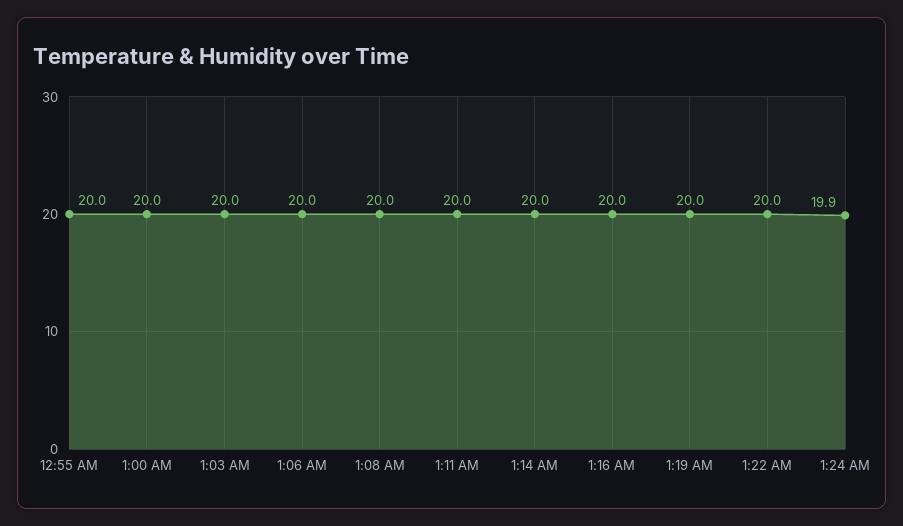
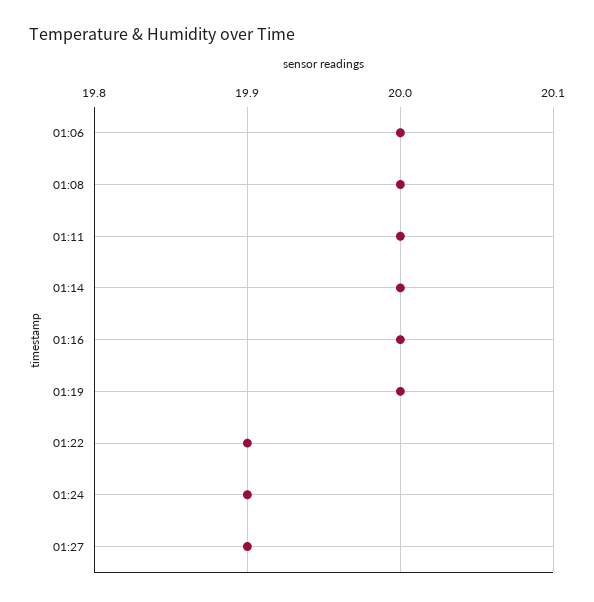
12:55 AM: 20 -> none
1:00 AM: 20 -> none
1:03 AM: 20 -> none
1:22 AM: 20 -> 19.9
01:27: none -> 19.9

